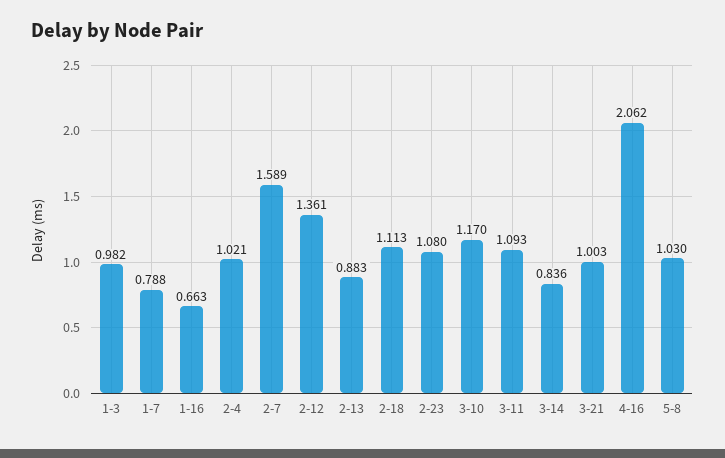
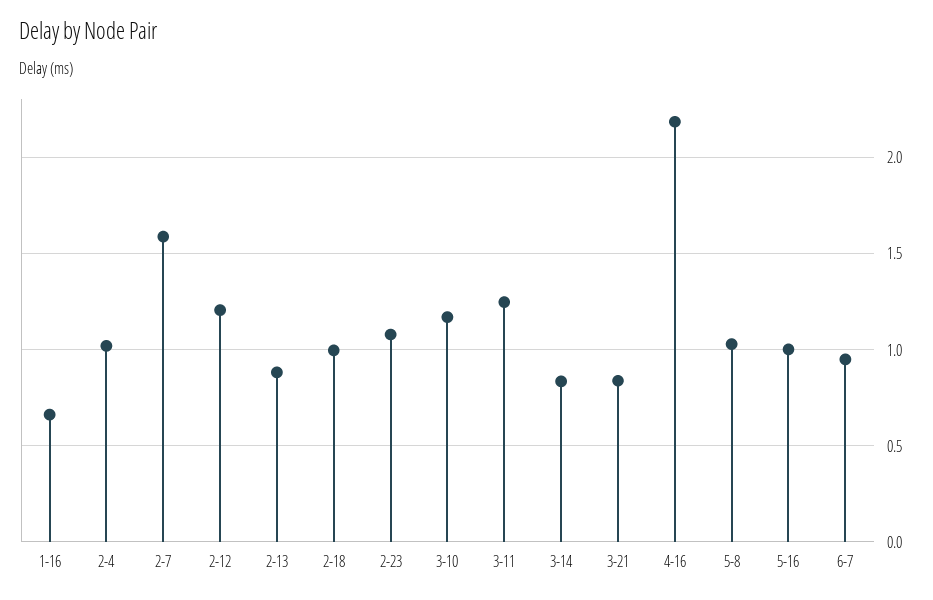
1-3: 0.982 -> none
1-7: 0.788 -> none
2-12: 1.361 -> 1.2
2-18: 1.113 -> 1
3-11: 1.093 -> 1.25
3-21: 1.003 -> 0.85
4-16: 2.062 -> 2.2
5-16: none -> 1
6-7: none -> 0.95

